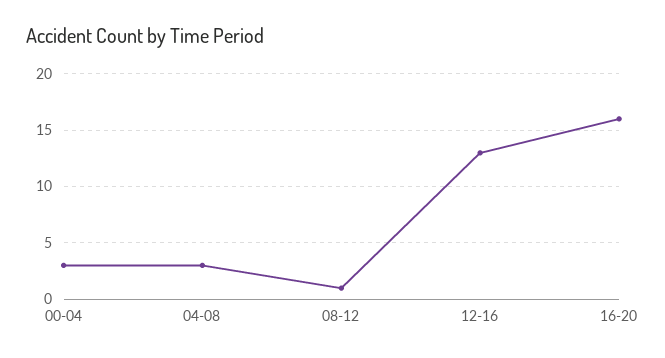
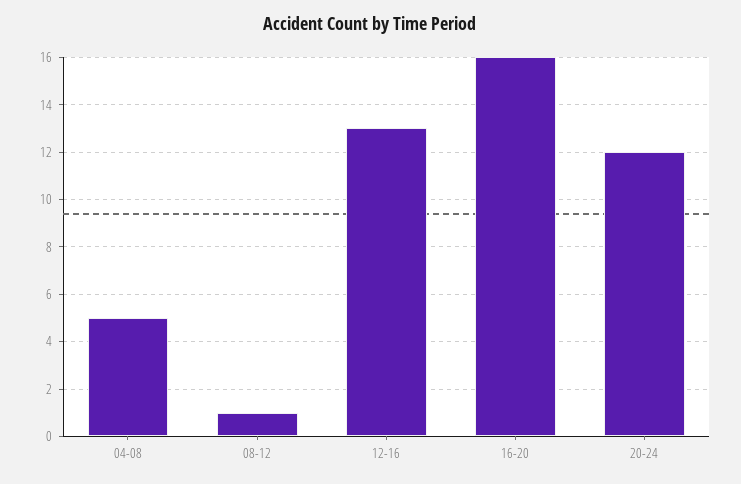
00-04: 3 -> none
04-08: 3 -> 5
20-24: none -> 12

